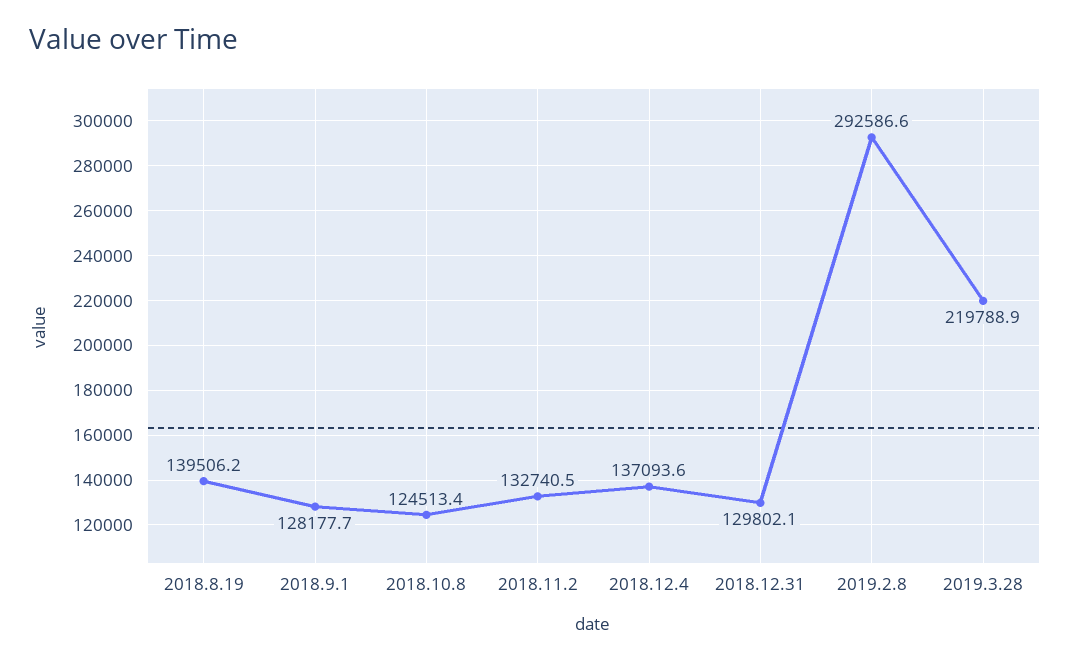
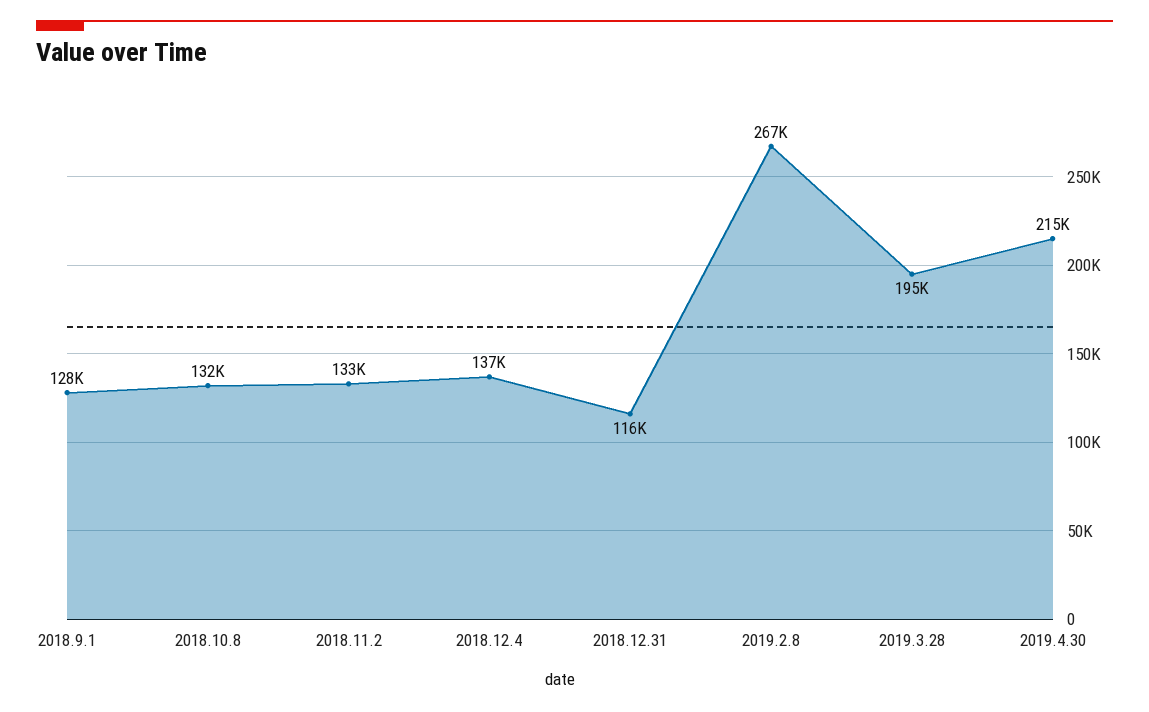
2018.8.19: 139506.2 -> none
2018.10.8: 124513.4 -> 132000
2018.12.31: 129802.1 -> 116000
2019.2.8: 292586.6 -> 267000
2019.3.28: 219788.9 -> 195000
2019.4.30: none -> 215000

